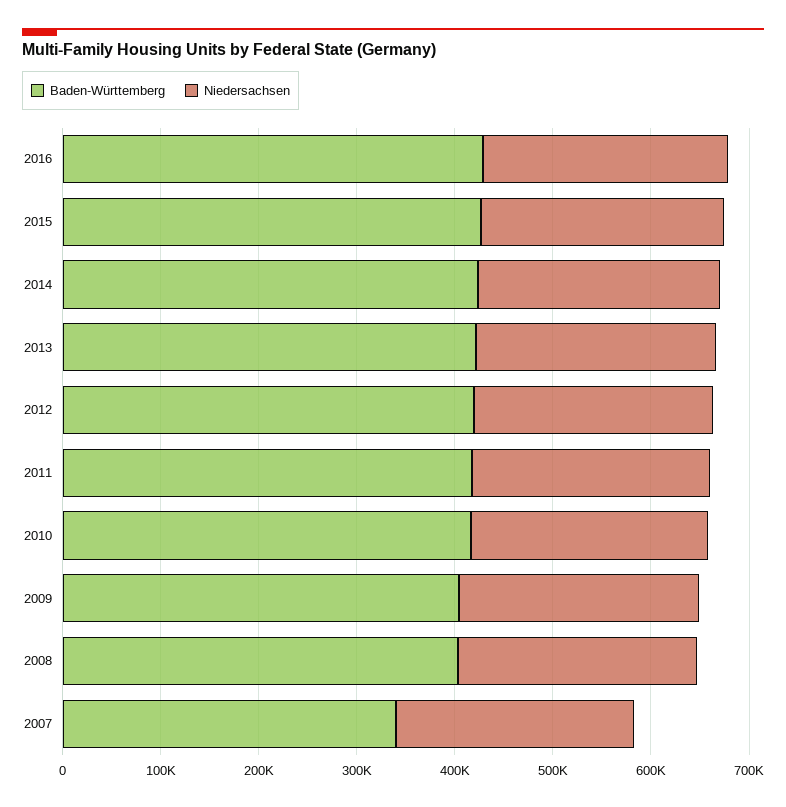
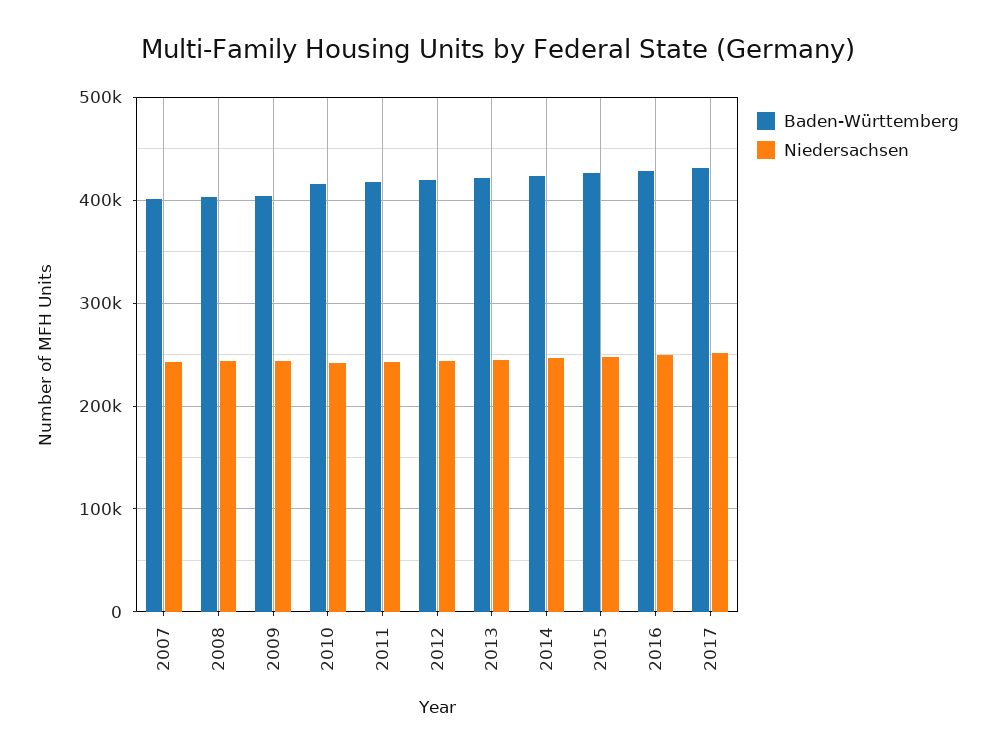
Baden-Württemberg, 2007: 340000 -> 400000
Baden-Württemberg, 2017: none -> 430000
Niedersachsen, 2017: none -> 250000

